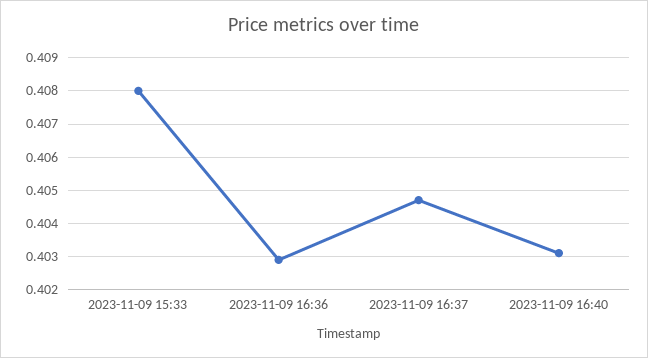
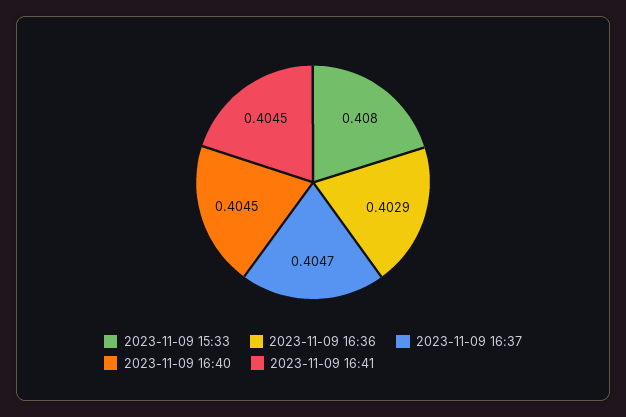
2023-11-09 16:40: 0.403 -> 0.4045
2023-11-09 16:41: none -> 0.4045

